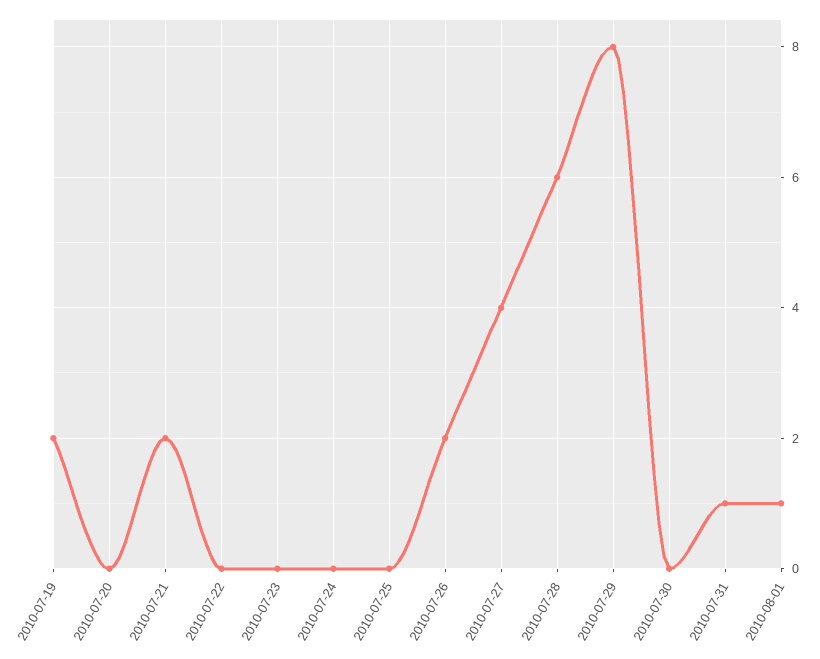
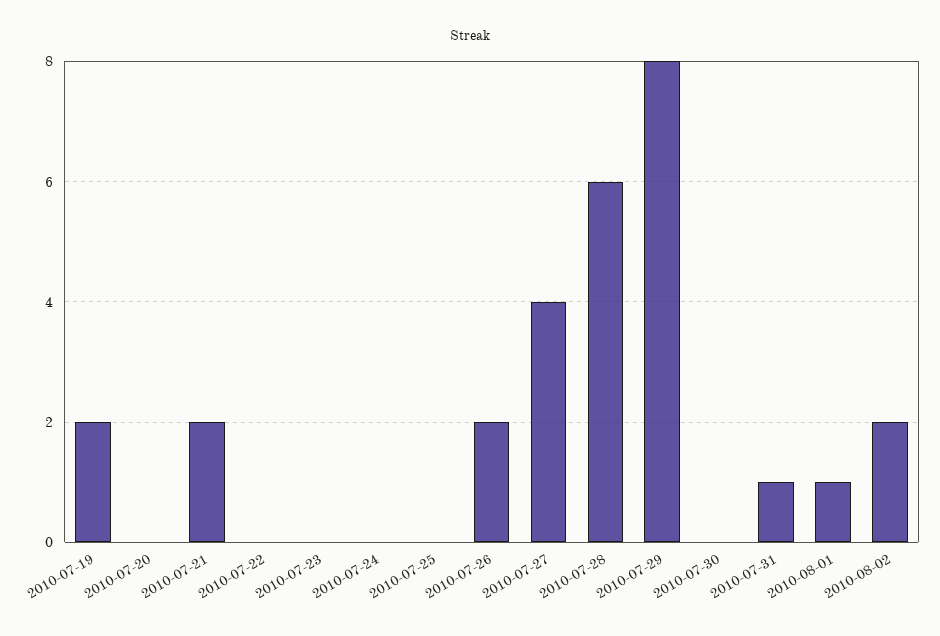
2010-08-02: none -> 2

